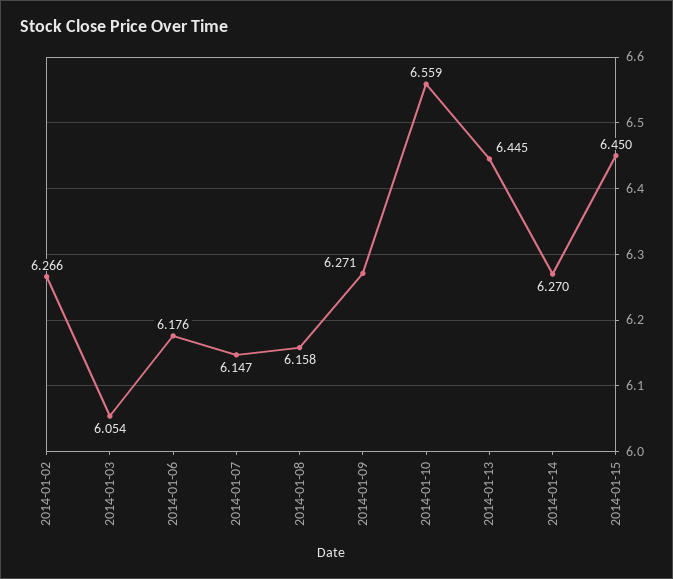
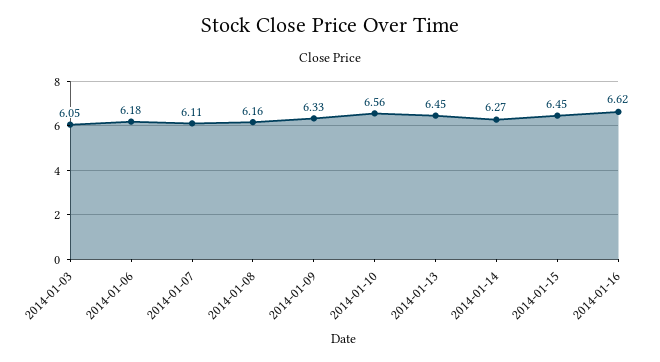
2014-01-02: 6.266 -> none
2014-01-07: 6.147 -> 6.11
2014-01-09: 6.271 -> 6.33
2014-01-16: none -> 6.62

